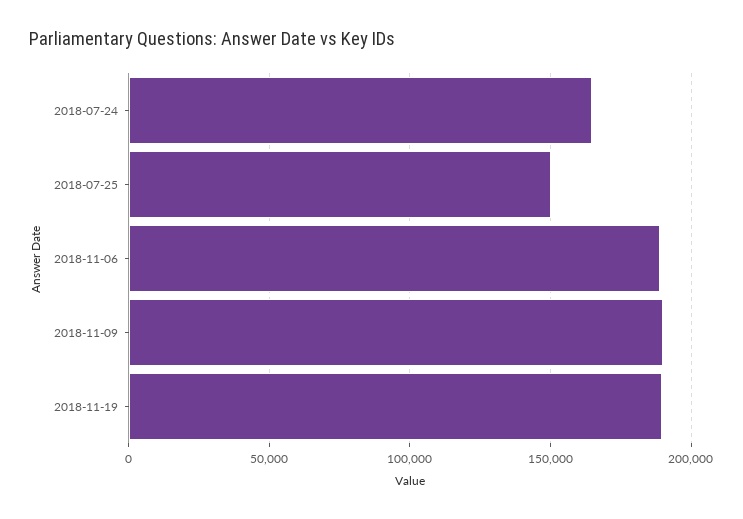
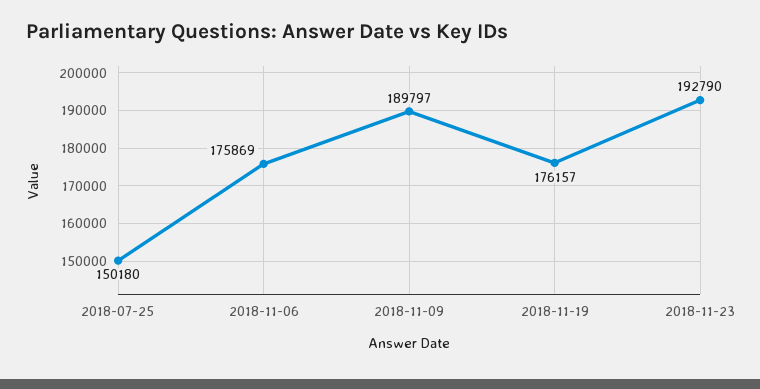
2018-07-24: 165000 -> none
2018-11-06: 190000 -> 175869
2018-11-19: 190000 -> 176157
2018-11-23: none -> 192790

